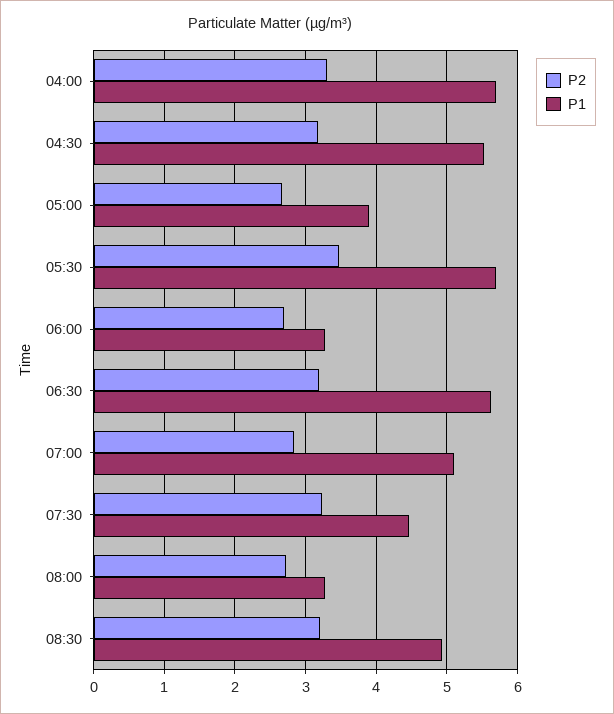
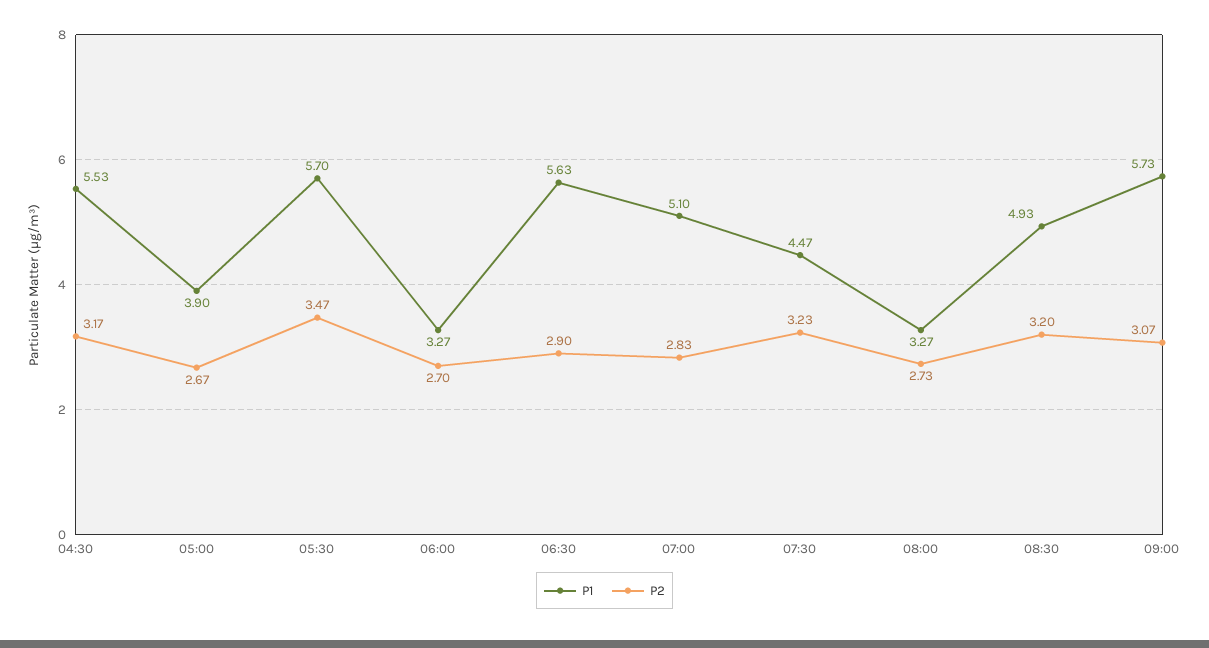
P2, 04:00: 3.3 -> none
P1, 04:00: 5.7 -> none
P2, 06:30: 3.2 -> 2.9
P1, 09:00: none -> 5.73
P2, 09:00: none -> 3.07

